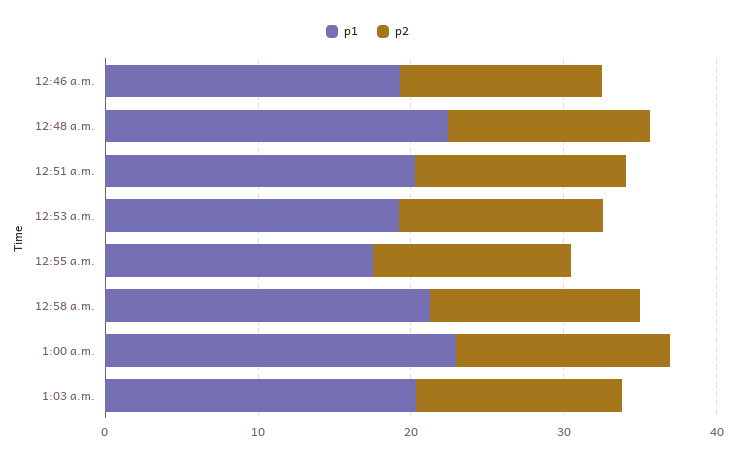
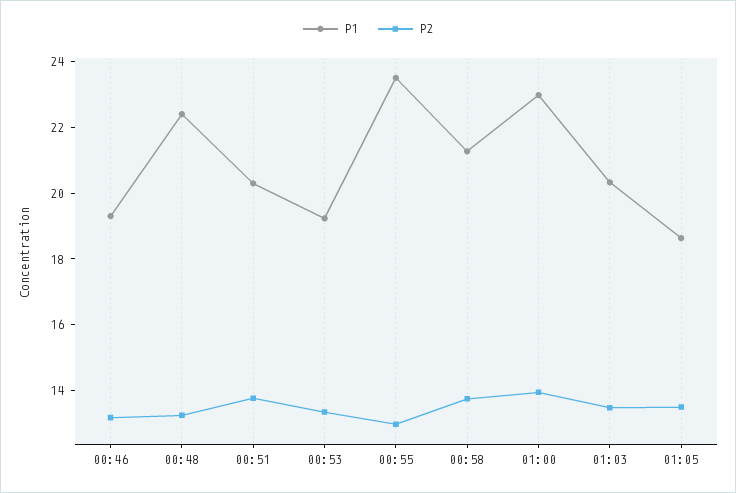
p1, 12:55 a.m.: 18 -> 23.5
p1, 01:05: none -> 18.5
p2, 01:05: none -> 13.5

